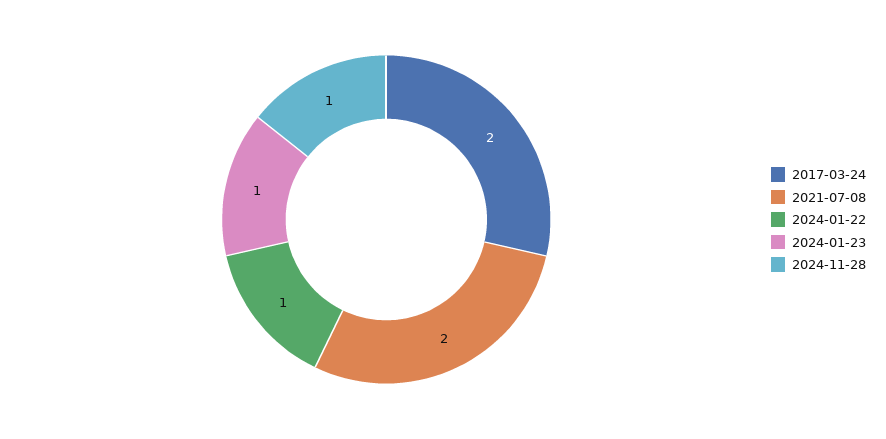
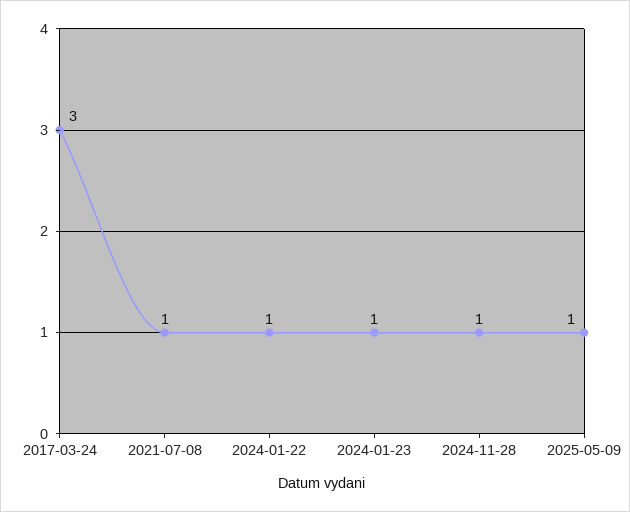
2017-03-24: 2 -> 3
2021-07-08: 2 -> 1
2025-05-09: none -> 1

